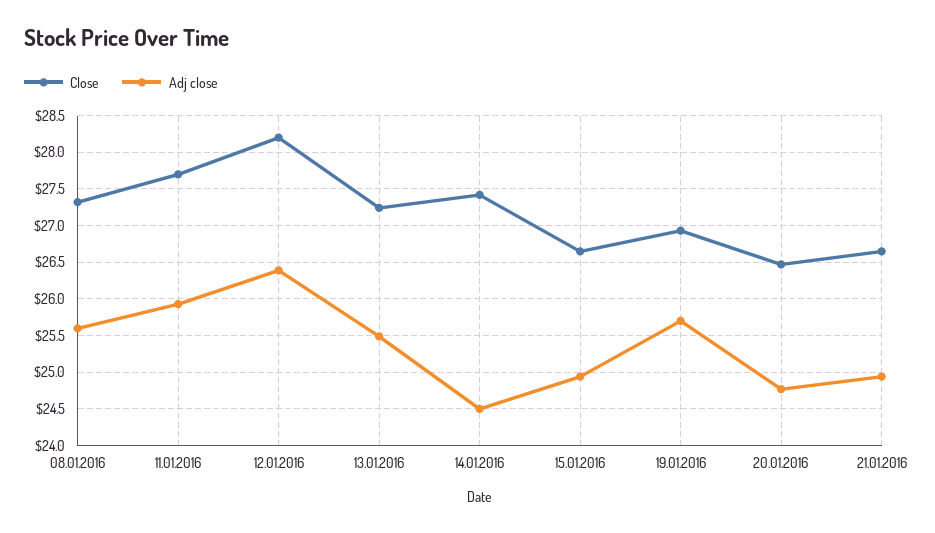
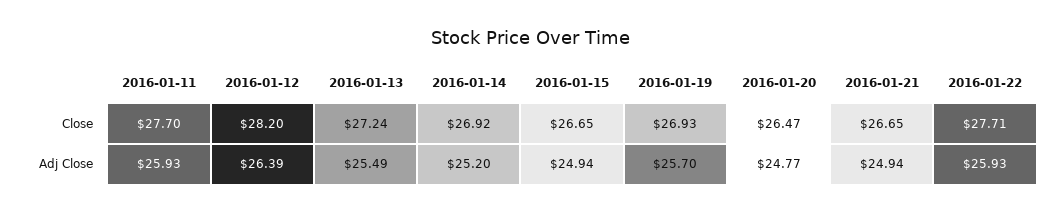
Close, 08.01.2016: 27.3 -> none
Adj close, 08.01.2016: 25.6 -> none
Close, 14.01.2016: 27.4 -> 26.92
Adj close, 14.01.2016: 24.5 -> 25.2
Close, 2016-01-22: none -> 27.71
Adj close, 2016-01-22: none -> 25.93

